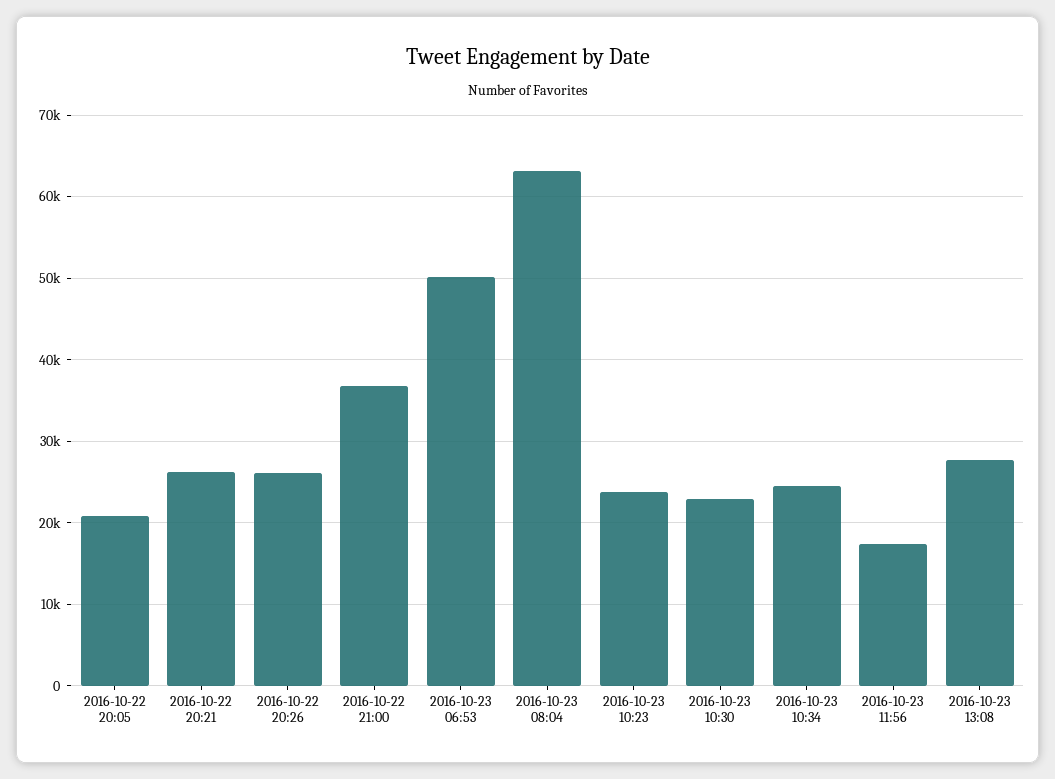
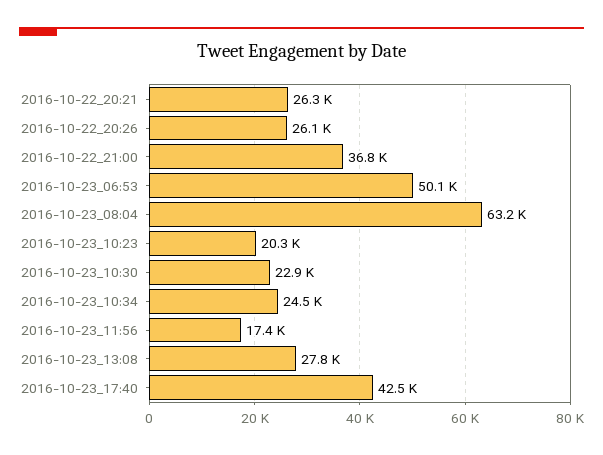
2016-10-22 20:05: 21000 -> none
2016-10-23 10:23: 24000 -> 20300
2016-10-23_17:40: none -> 42500

